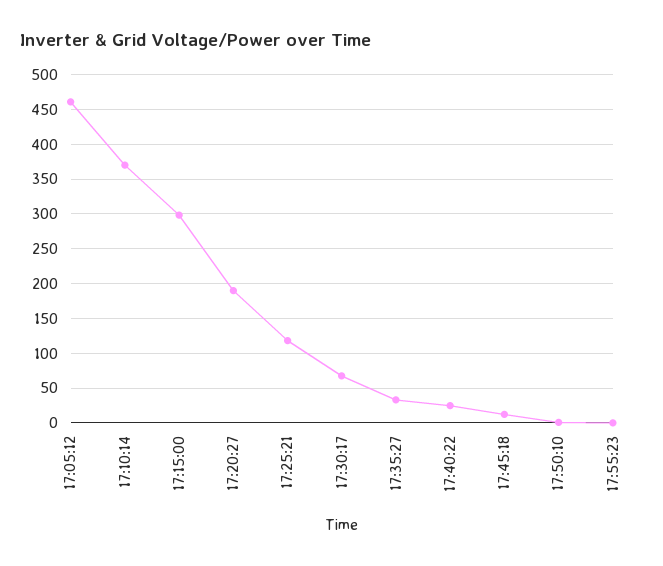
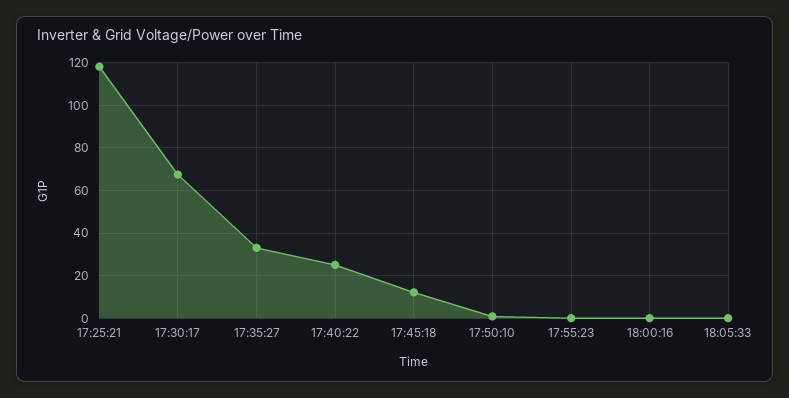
17:05:12: 460 -> none
17:10:14: 370 -> none
17:15:00: 300 -> none
17:20:27: 190 -> none
18:00:16: none -> 0
18:05:33: none -> 0

